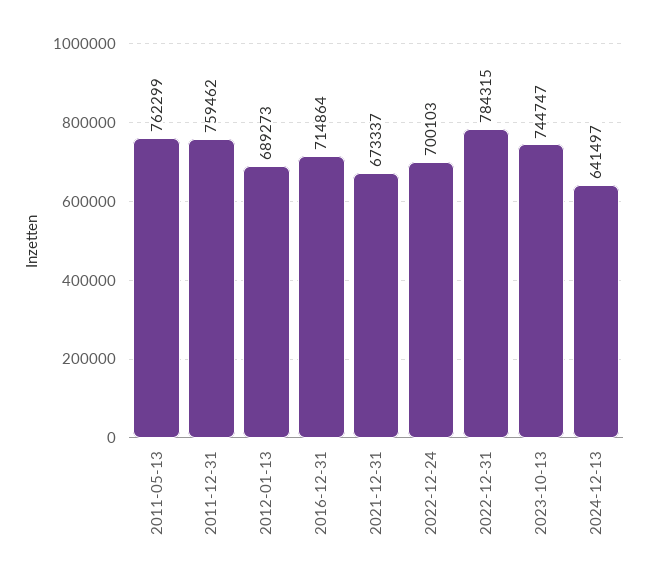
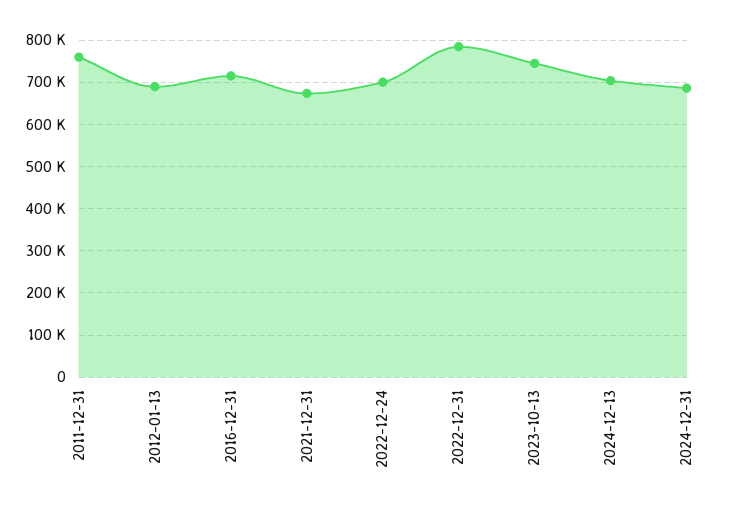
2011-05-13: 762299 -> none
2024-12-13: 641497 -> 700000
2024-12-31: none -> 680000

